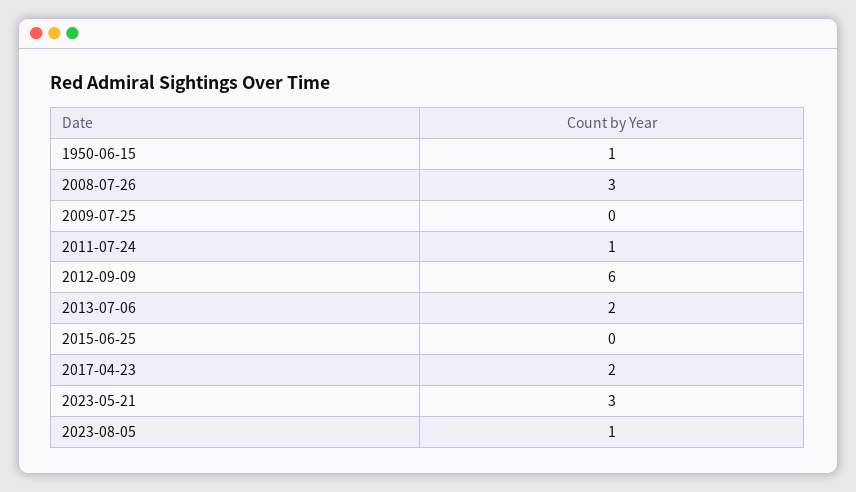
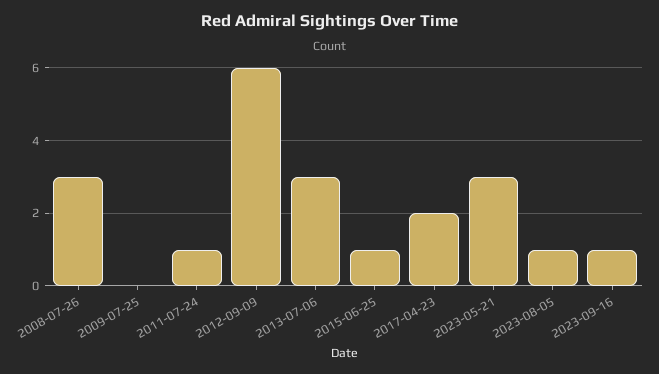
1950-06-15: 1 -> none
2013-07-06: 2 -> 3
2015-06-25: 0 -> 1
2023-09-16: none -> 1

